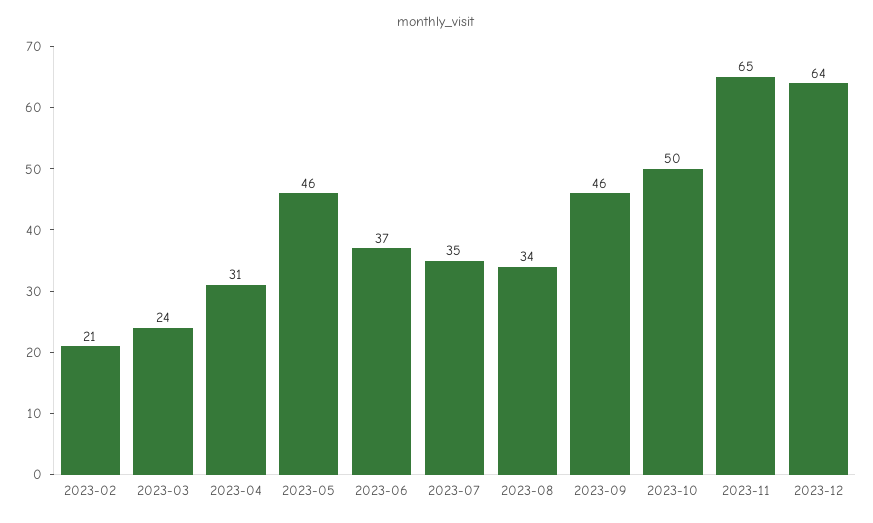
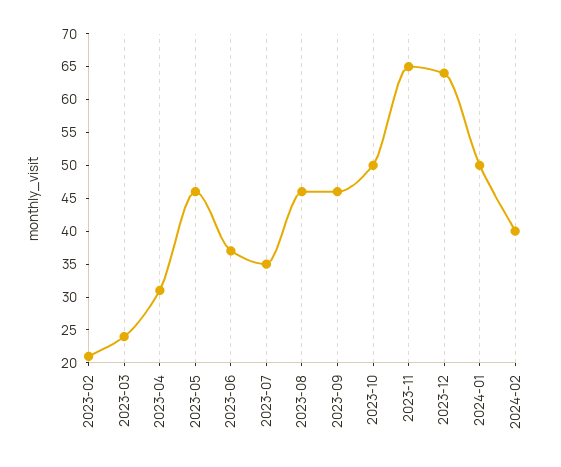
2023-08: 34 -> 45
2024-01: none -> 50
2024-02: none -> 40

